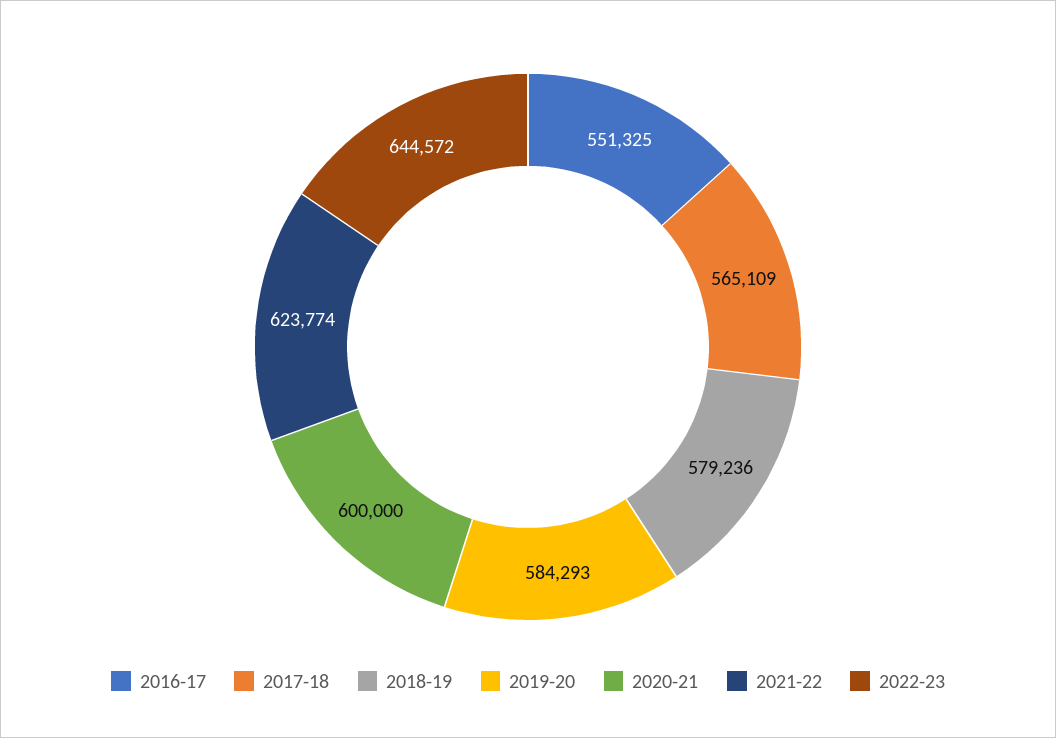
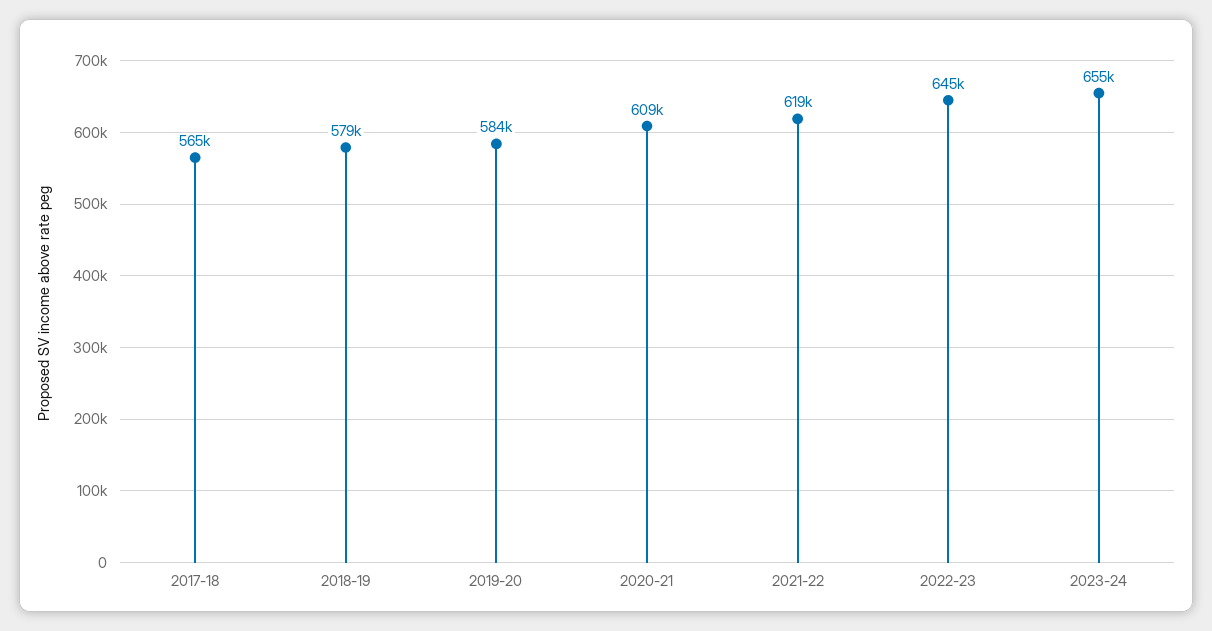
2016-17: 551325 -> none
2020-21: 600000 -> 609000
2021-22: 623774 -> 619000
2023-24: none -> 655000

